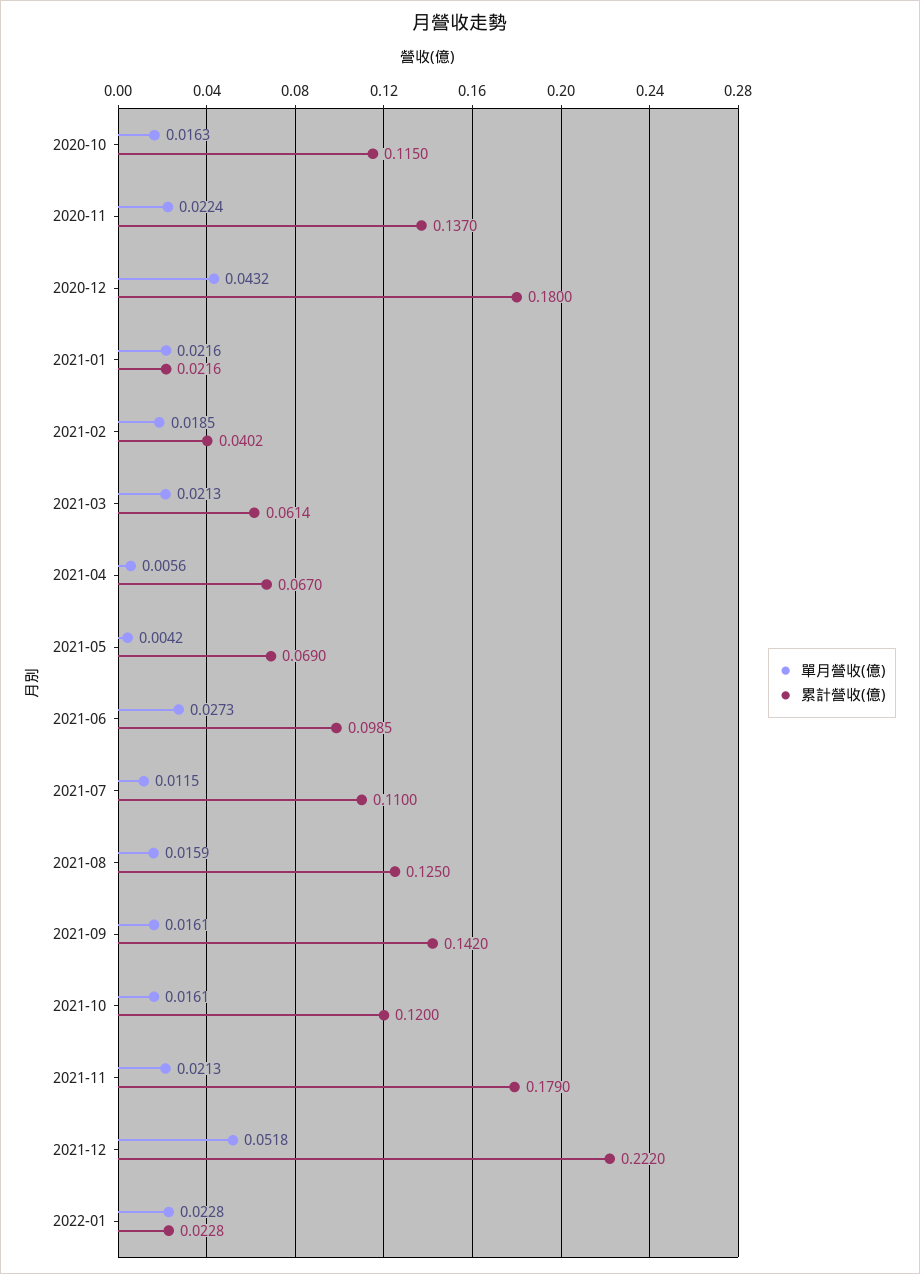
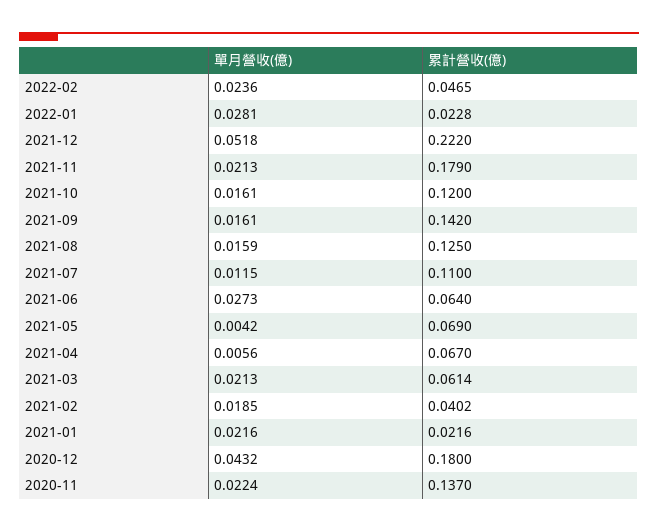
單月營收(億), 2020-10: 0.0163 -> none
累計營收(億), 2020-10: 0.115 -> none
累計營收(億), 2021-06: 0.0985 -> 0.064
單月營收(億), 2022-01: 0.0228 -> 0.0281
單月營收(億), 2022-02: none -> 0.0236
累計營收(億), 2022-02: none -> 0.0465

